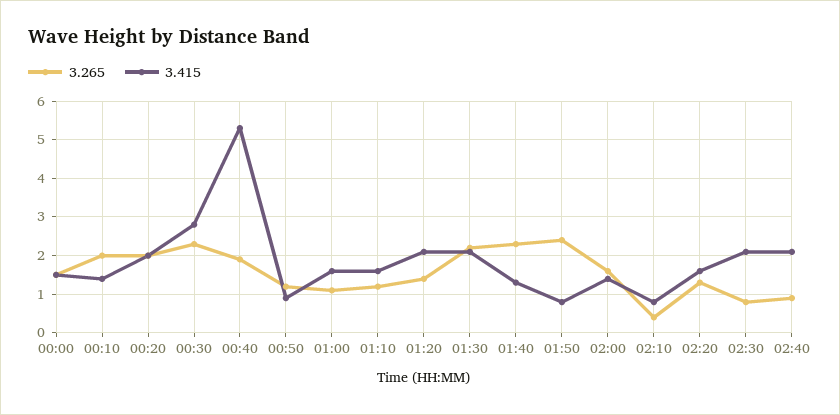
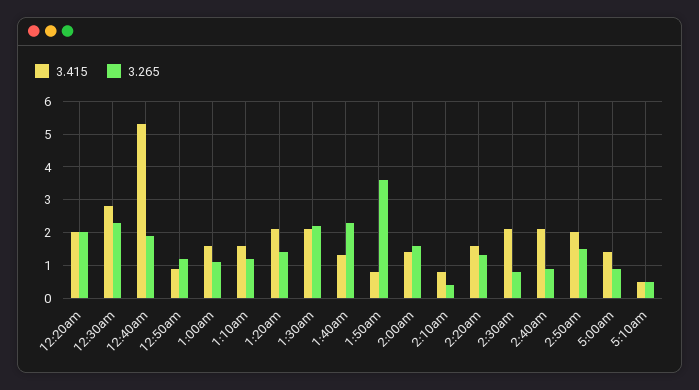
3.265, 00:00: 1.5 -> none
3.415, 00:00: 1.5 -> none
3.265, 00:10: 2 -> none
3.415, 00:10: 1.5 -> none
3.265, 01:50: 2.5 -> 3.5
3.415, 2:50am: none -> 2
3.265, 2:50am: none -> 1.5
3.415, 5:00am: none -> 1.5
3.265, 5:00am: none -> 1
3.415, 5:10am: none -> 0.5
3.265, 5:10am: none -> 0.5

